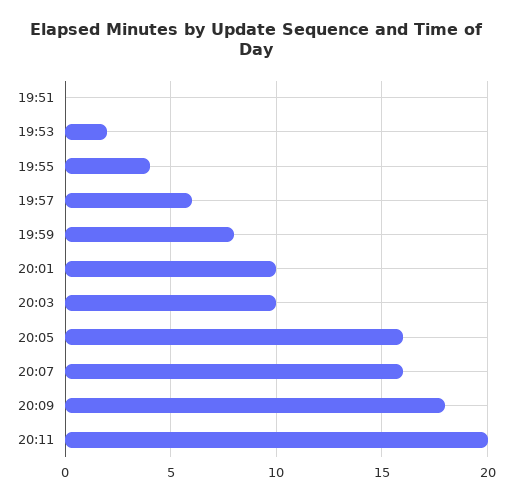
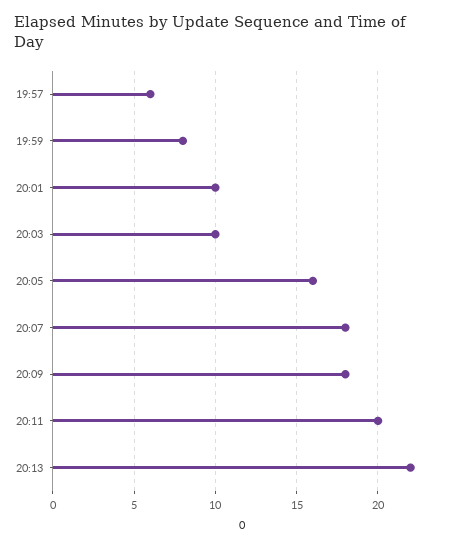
19:51: 0 -> none
19:53: 2 -> none
19:55: 4 -> none
20:07: 16 -> 18
20:13: none -> 22

